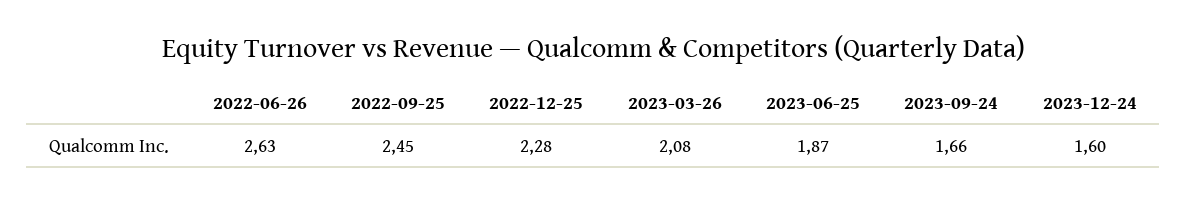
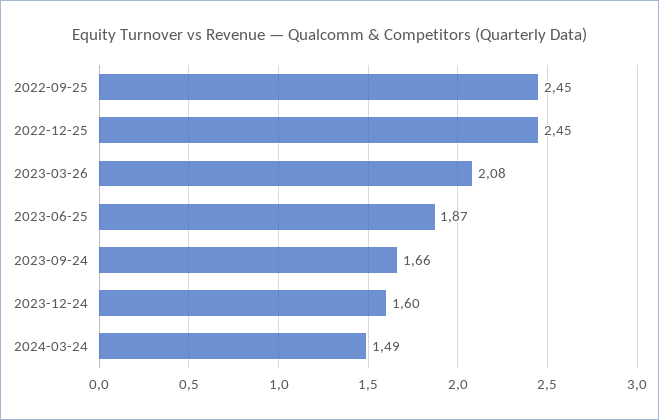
2022-06-26: 2.63 -> none
2022-12-25: 2.28 -> 2.45
2024-03-24: none -> 1.49

